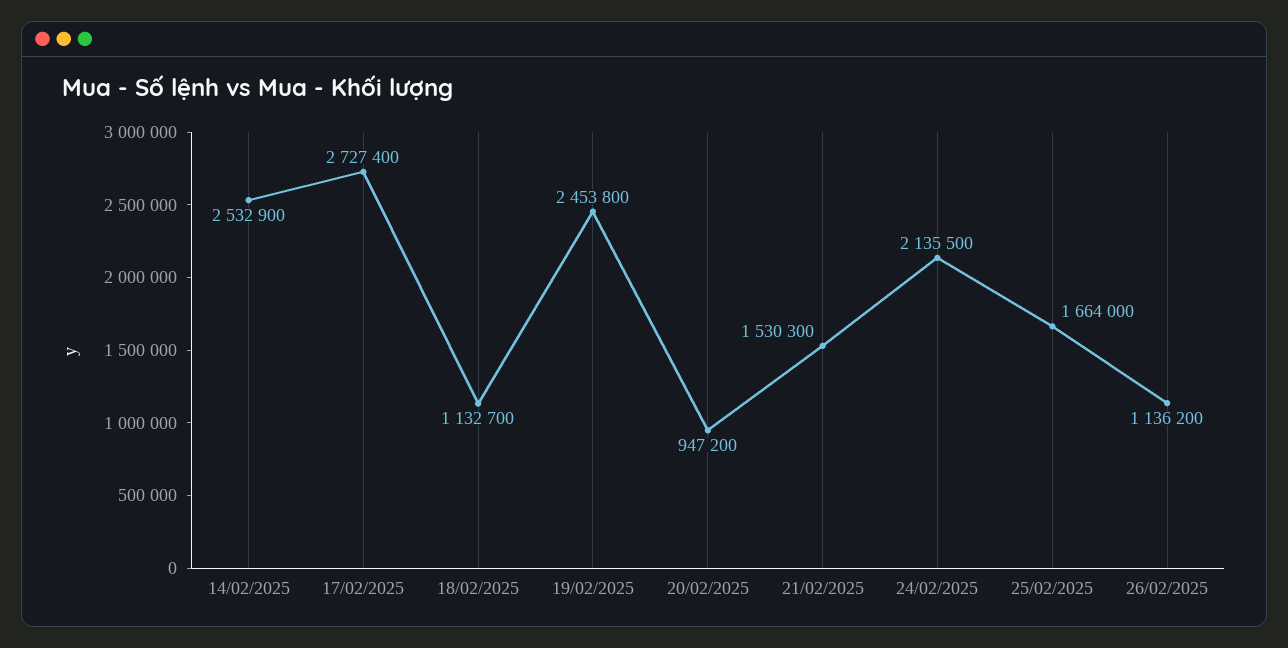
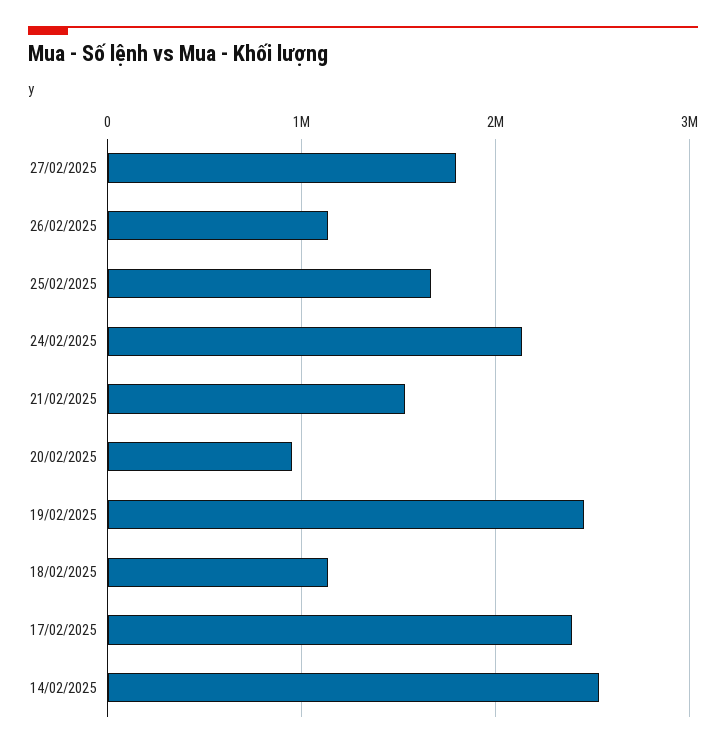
17/02/2025: 2727400 -> 2400000
27/02/2025: none -> 1800000

